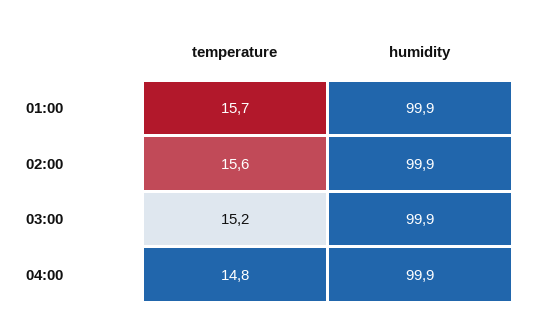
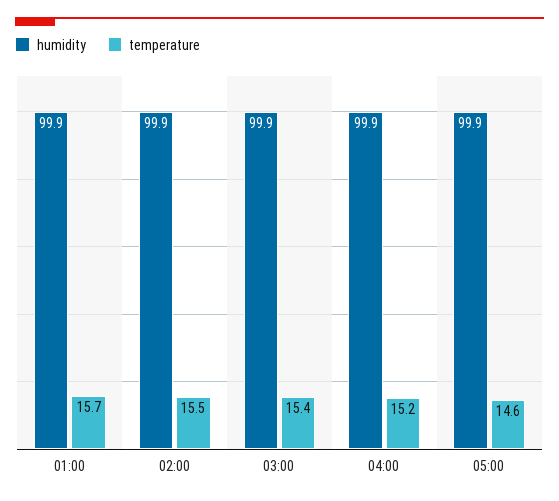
temperature, 02:00: 15.6 -> 15.5
temperature, 03:00: 15.2 -> 15.4
temperature, 04:00: 14.8 -> 15.2
humidity, 05:00: none -> 99.9
temperature, 05:00: none -> 14.6

